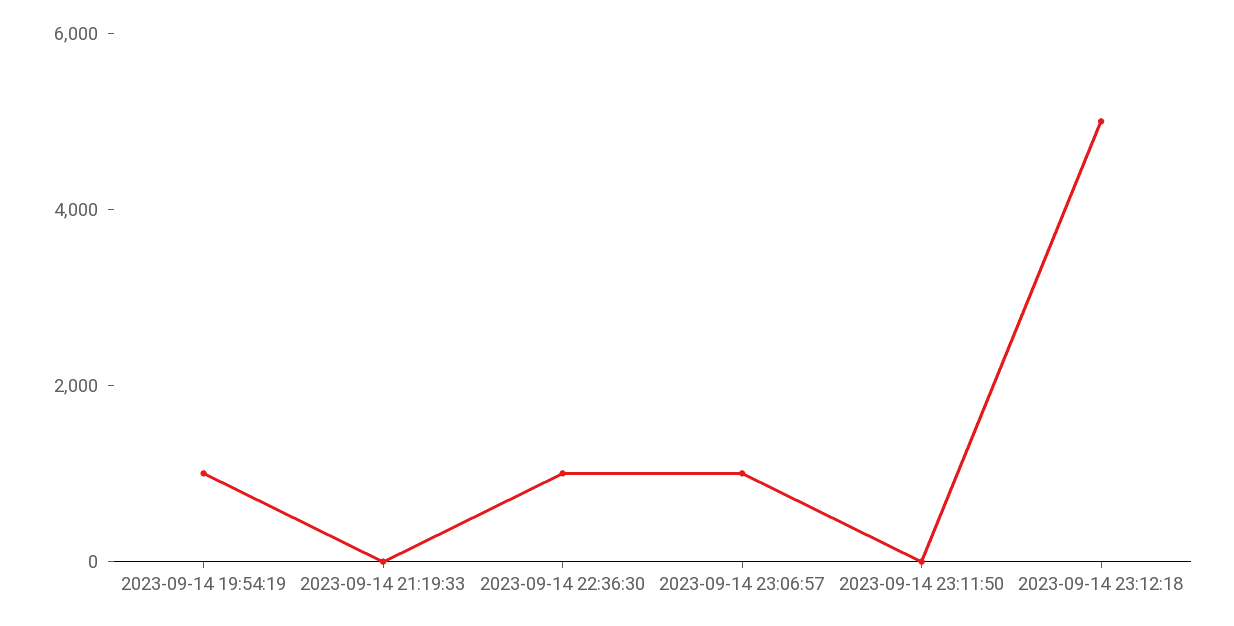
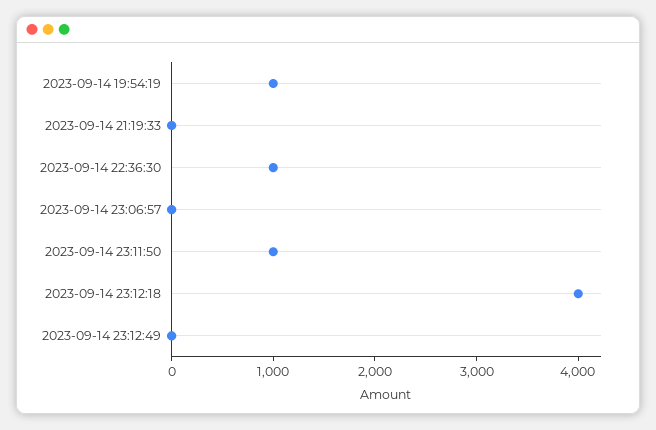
2023-09-14 23:06:57: 1000 -> 0
2023-09-14 23:11:50: 0 -> 1000
2023-09-14 23:12:18: 5000 -> 4000
2023-09-14 23:12:49: none -> 0

